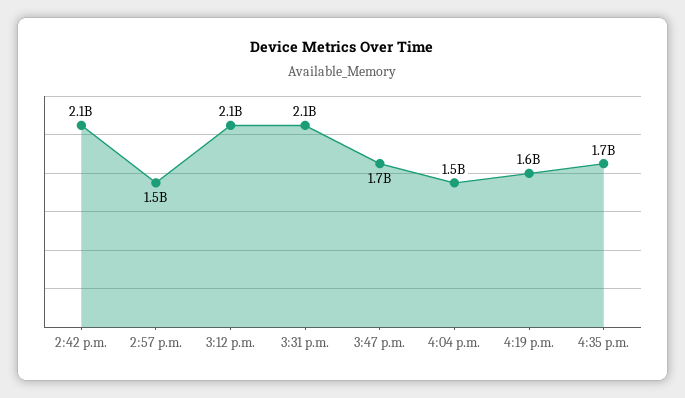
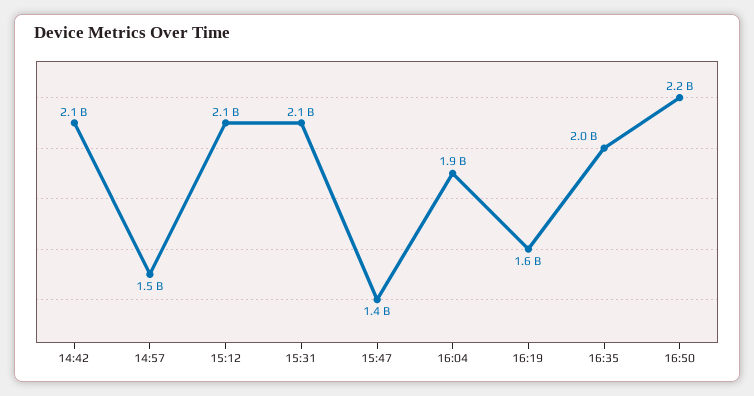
3:47 p.m.: 1700000000 -> 1400000000
4:04 p.m.: 1500000000 -> 1900000000
4:35 p.m.: 1700000000 -> 2000000000
16:50: none -> 2200000000

